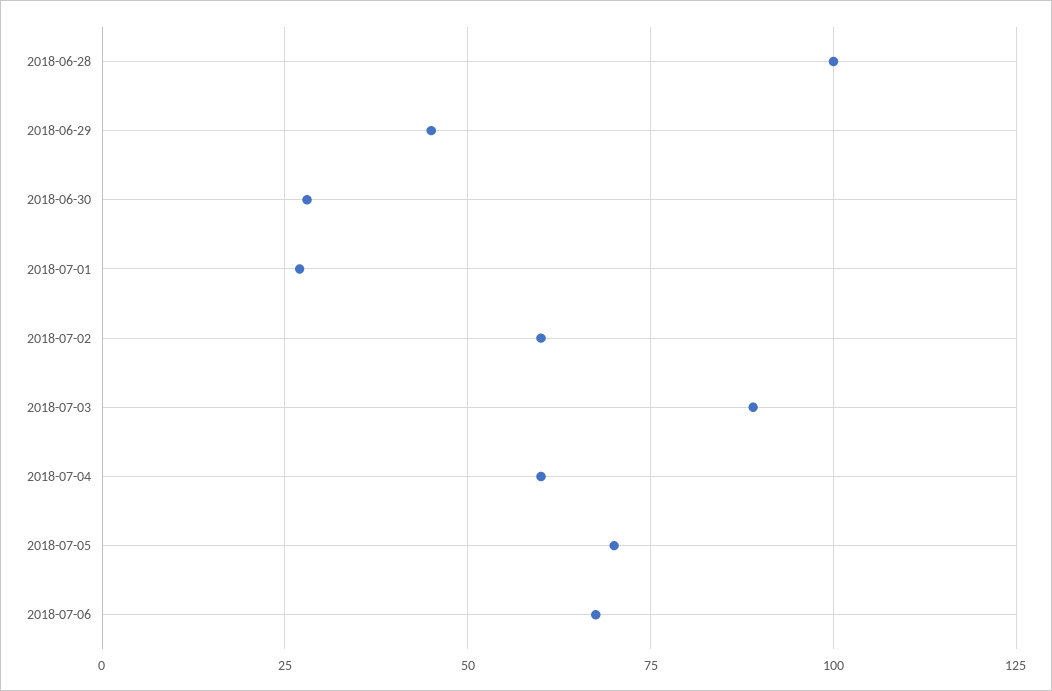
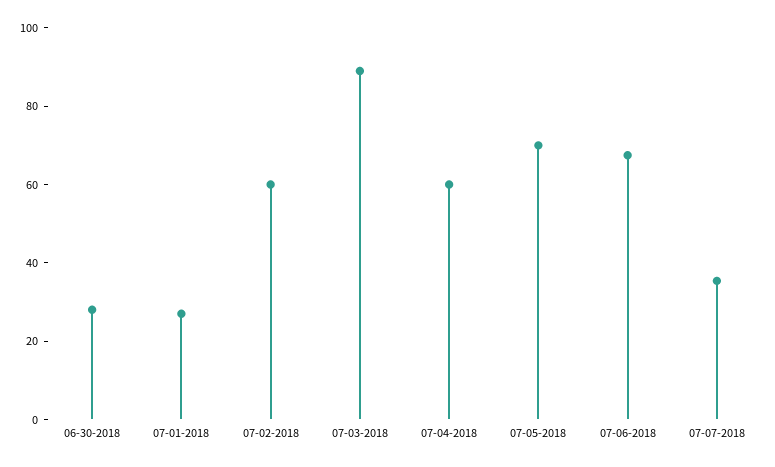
2018-06-28: 100 -> none
2018-06-29: 45 -> none
07-07-2018: none -> 35

